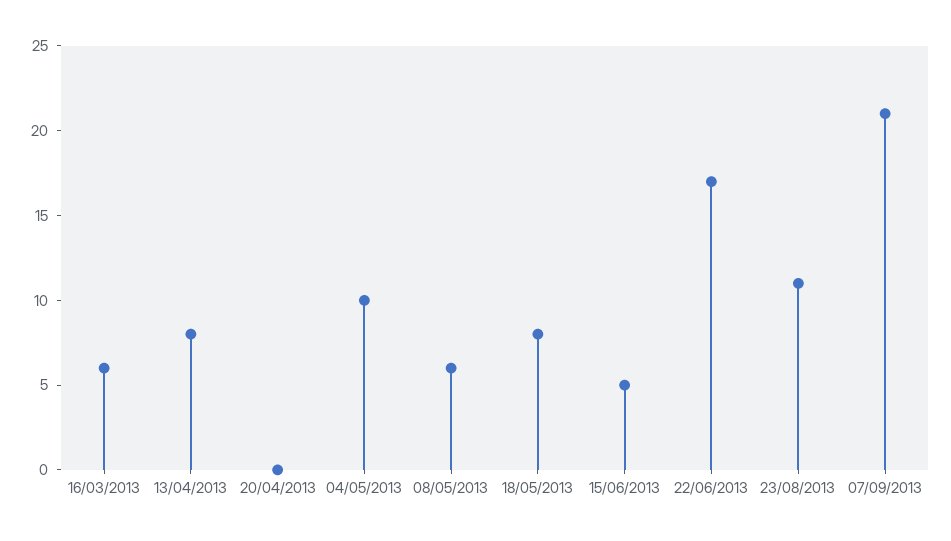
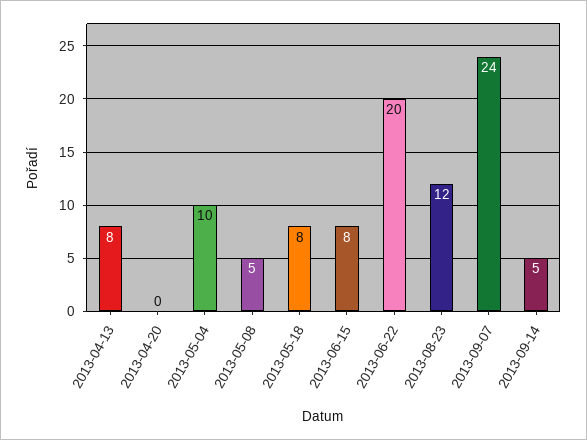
16/03/2013: 6 -> none
08/05/2013: 6 -> 5
15/06/2013: 5 -> 8
22/06/2013: 17 -> 20
23/08/2013: 11 -> 12
07/09/2013: 21 -> 24
2013-09-14: none -> 5

